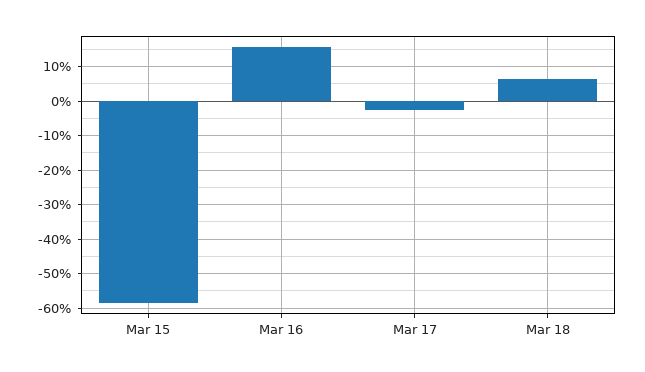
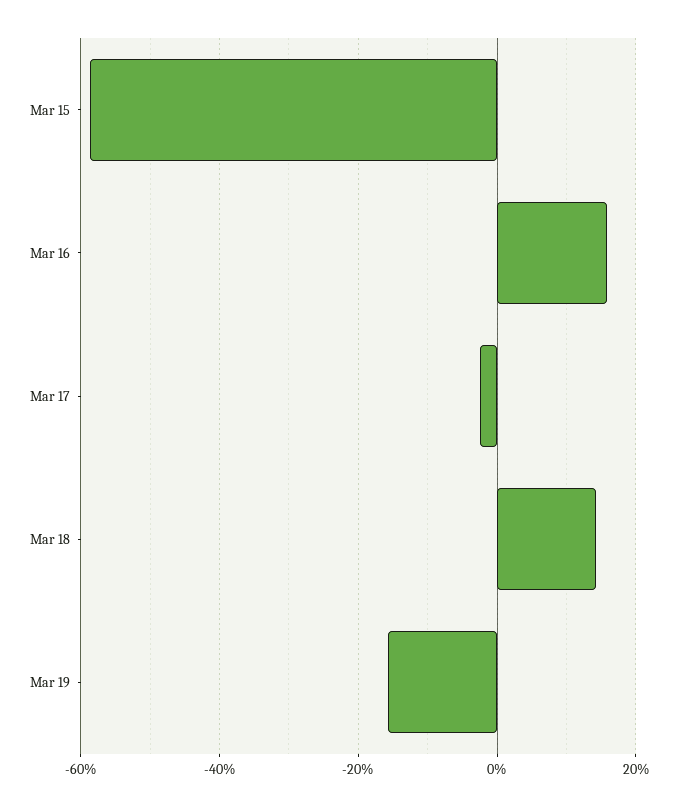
Mar 18: 6 -> 14
Mar 19: none -> -16

